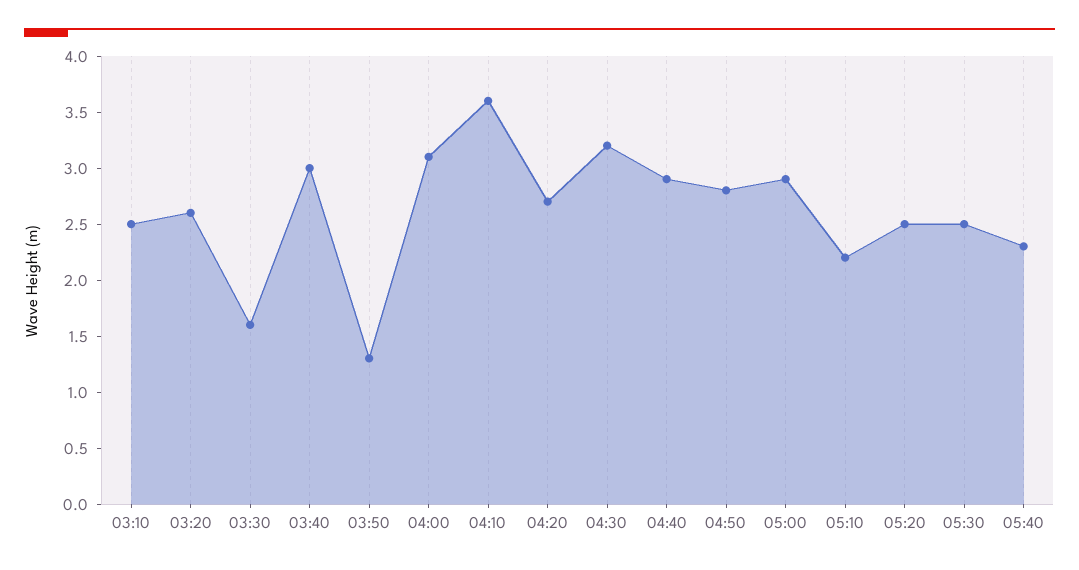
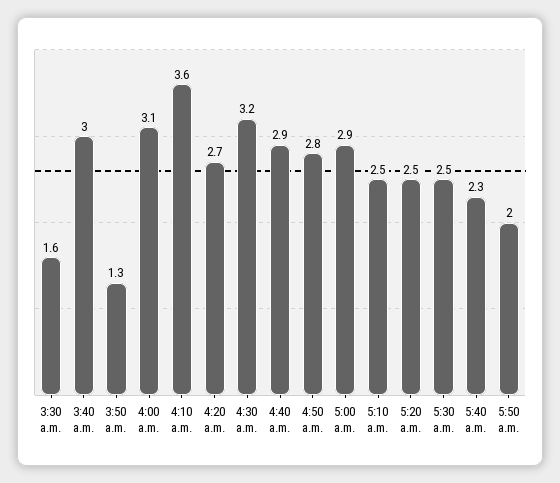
03:10: 2.5 -> none
03:20: 2.6 -> none
05:10: 2.2 -> 2.5
5:50 a.m.: none -> 2

